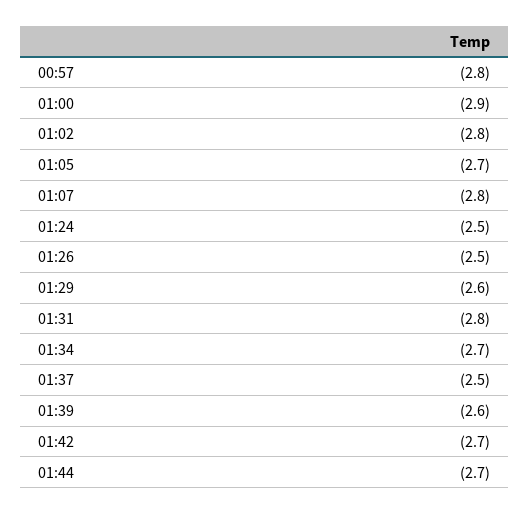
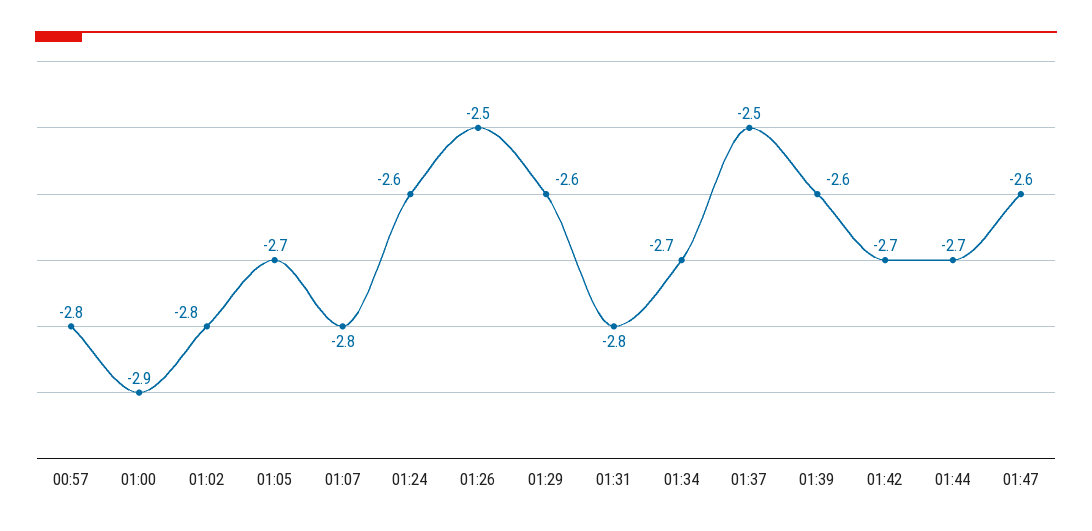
01:24: -2.5 -> -2.6
01:47: none -> -2.6

